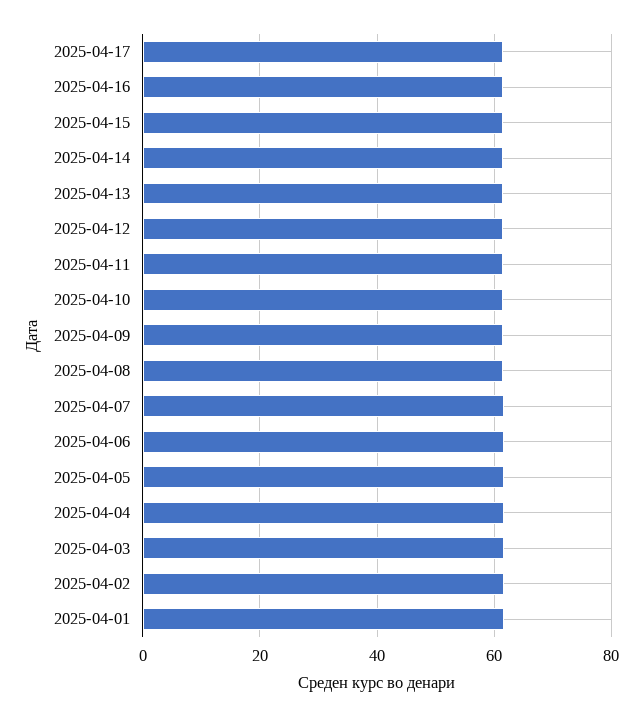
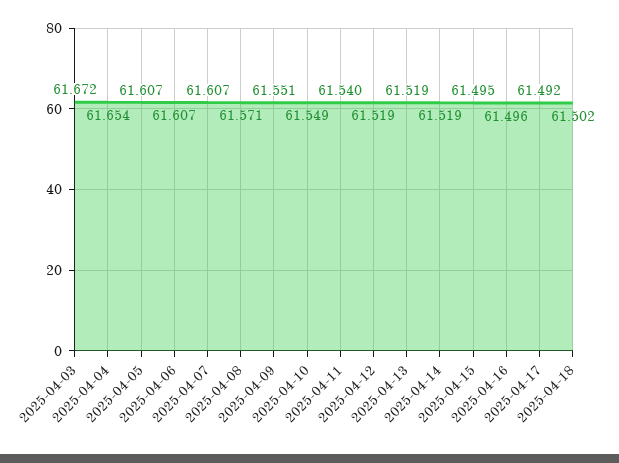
2025-04-02: 62 -> none
2025-04-01: 62 -> none
2025-04-18: none -> 61.502

